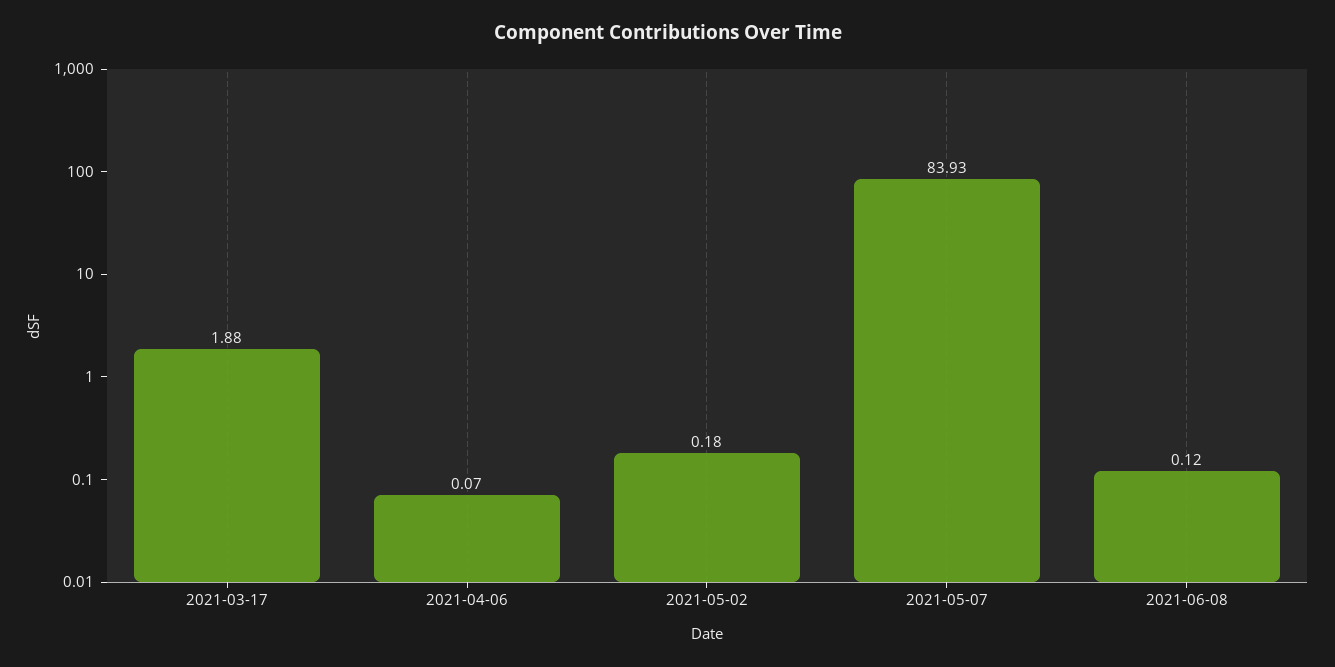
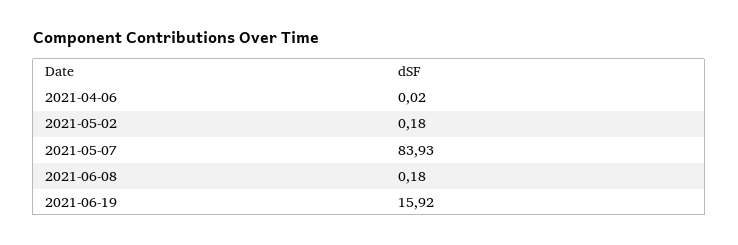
2021-03-17: 1.88 -> none
2021-04-06: 0.07 -> 0.02
2021-06-08: 0.12 -> 0.18
2021-06-19: none -> 15.92

